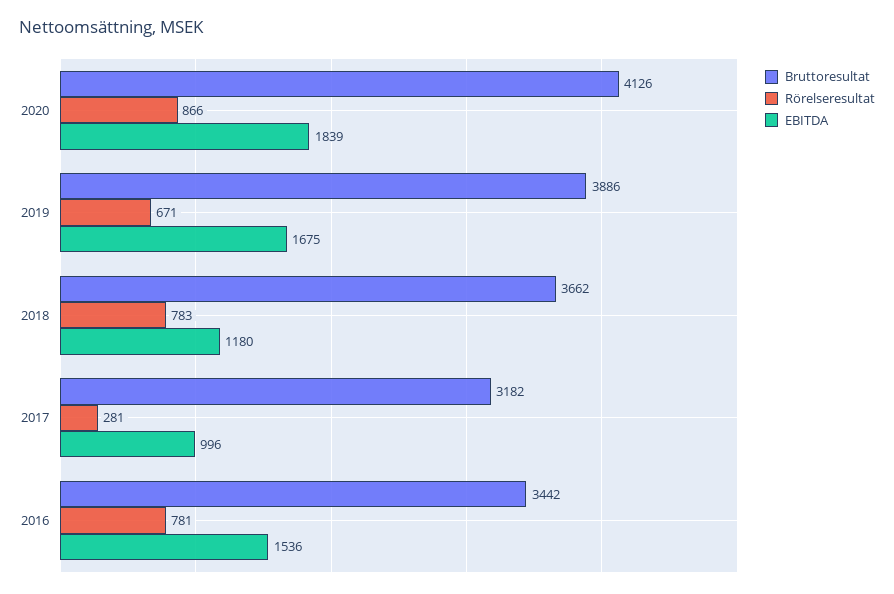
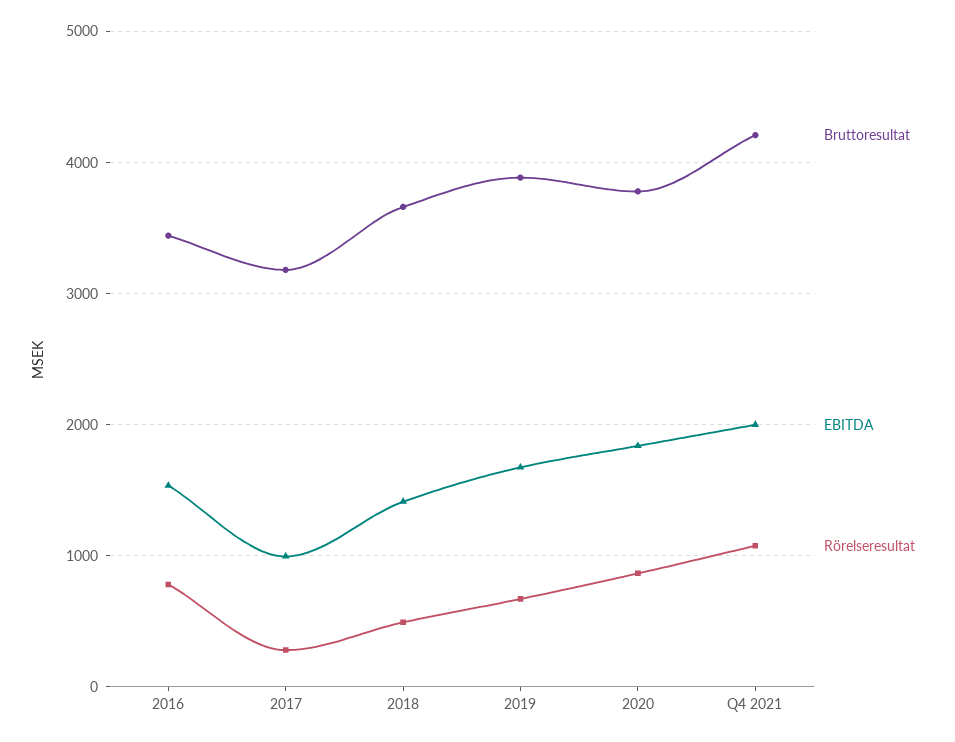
Bruttoresultat, 2020: 4126 -> 3800
Rörelseresultat, 2018: 783 -> 500
EBITDA, 2018: 1180 -> 1400
Bruttoresultat, Q4 2021: none -> 4200
EBITDA, Q4 2021: none -> 2000
Rörelseresultat, Q4 2021: none -> 1100

